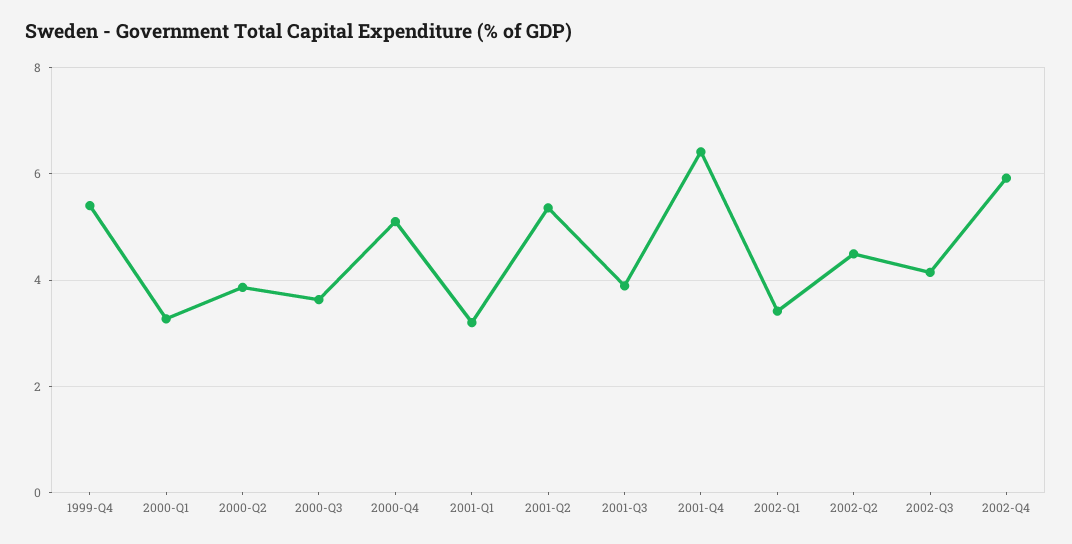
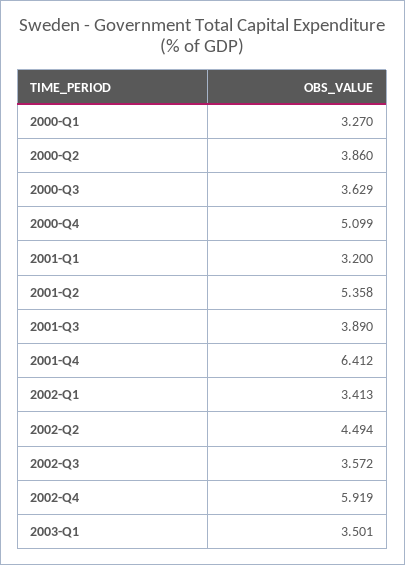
1999-Q4: 5.4 -> none
2002-Q3: 4.2 -> 3.572
2003-Q1: none -> 3.501

